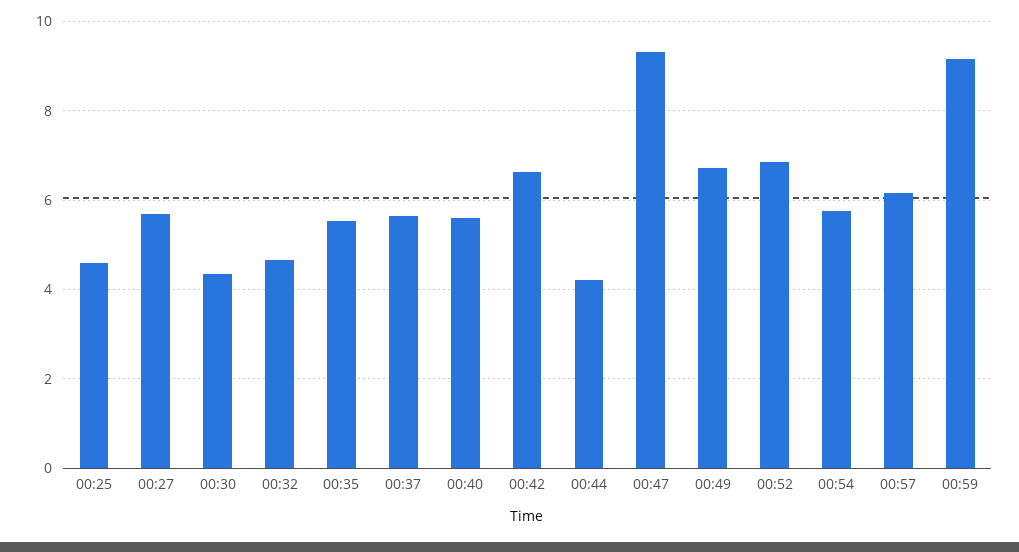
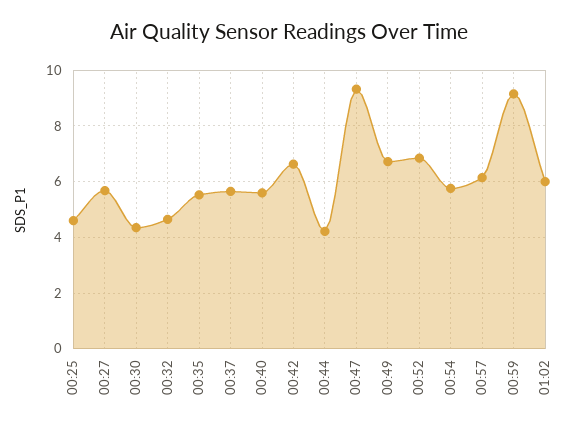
01:02: none -> 6

